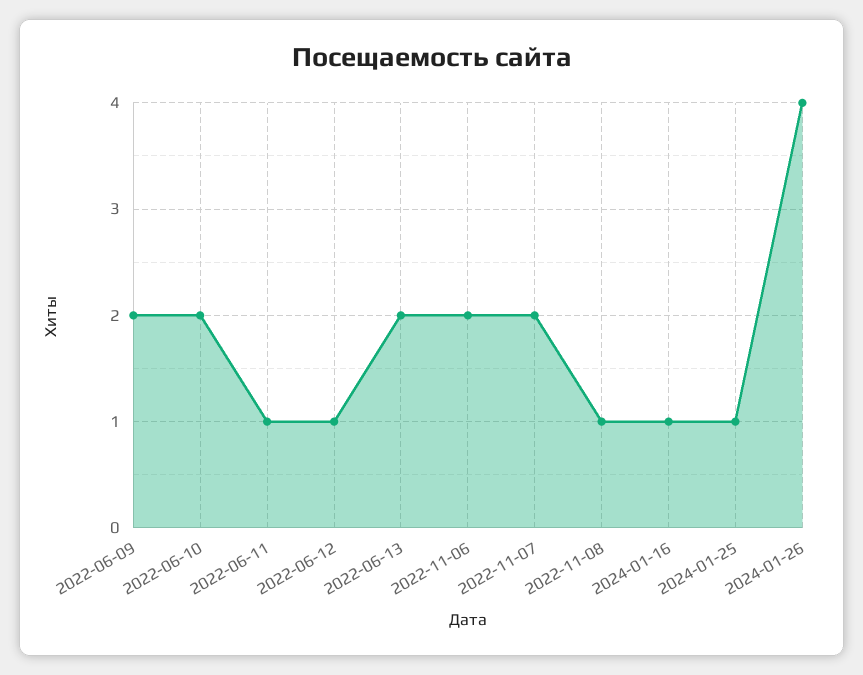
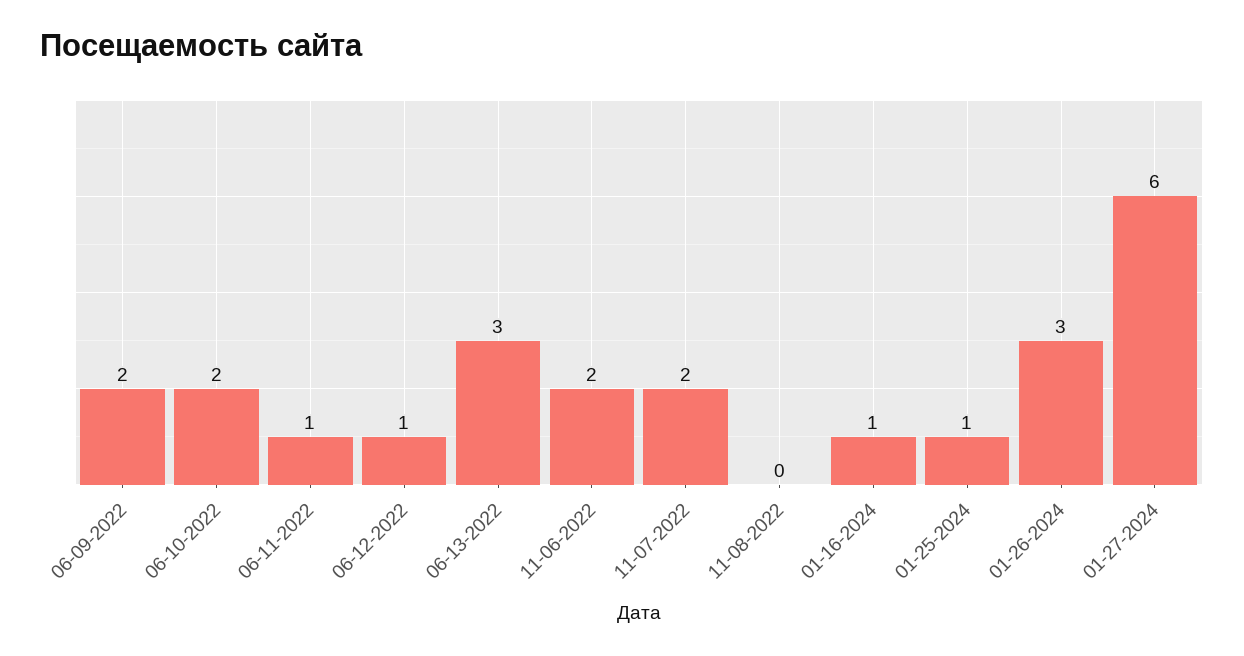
2022-06-13: 2 -> 3
2022-11-08: 1 -> 0
2024-01-26: 4 -> 3
01-27-2024: none -> 6

